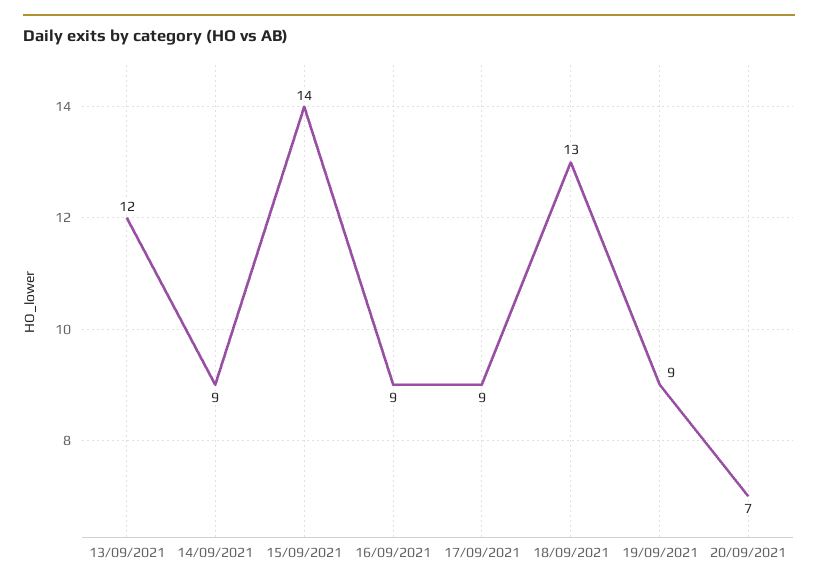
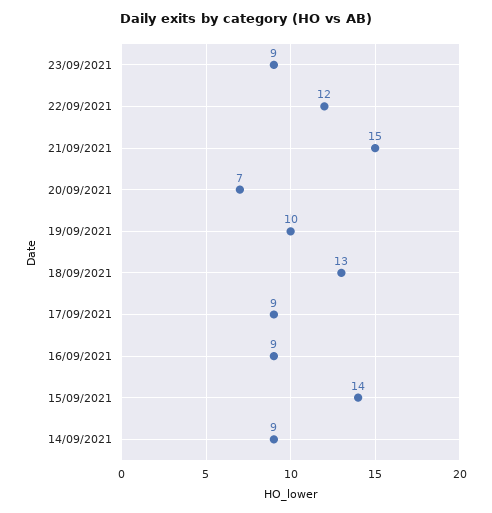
13/09/2021: 12 -> none
19/09/2021: 9 -> 10
23/09/2021: none -> 9
22/09/2021: none -> 12
21/09/2021: none -> 15

